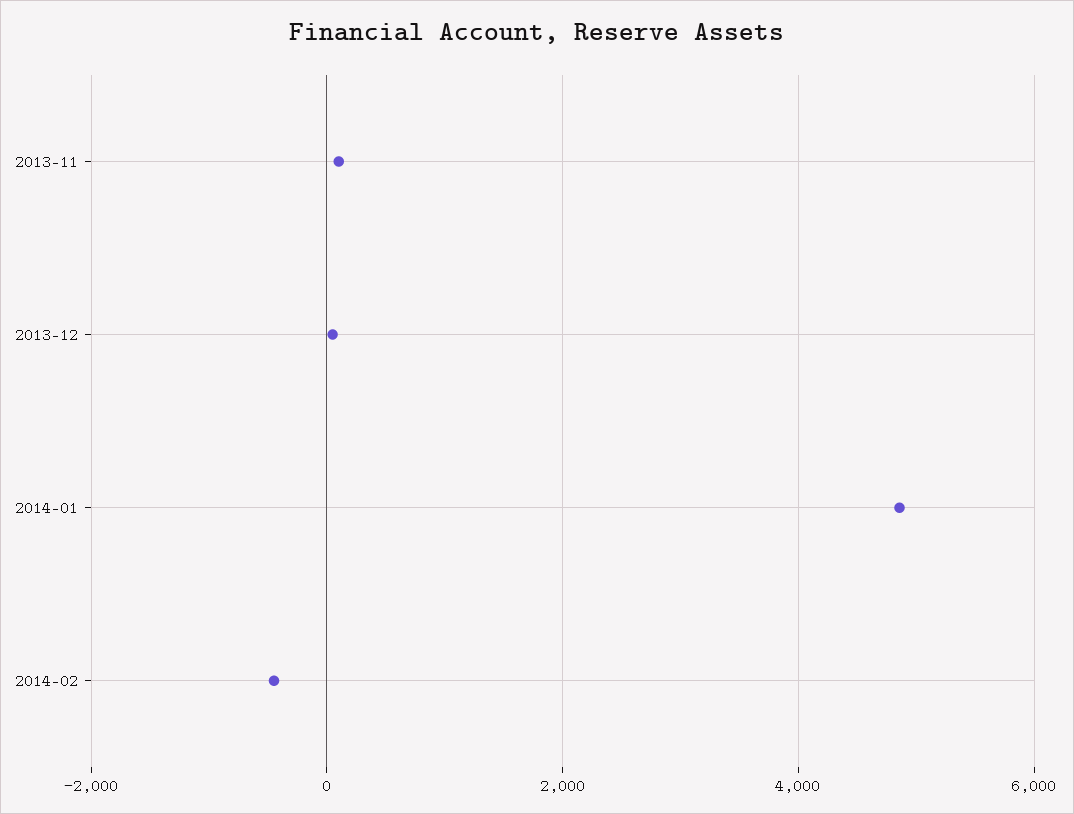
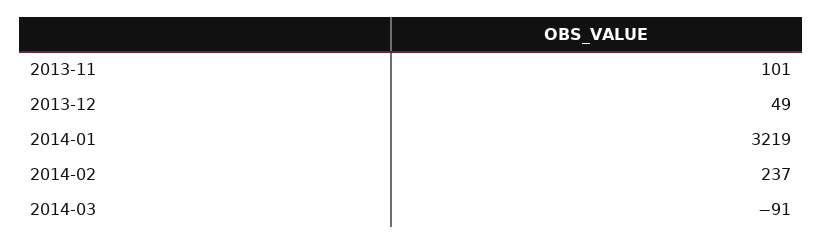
2014-01: 4800 -> 3219
2014-02: -400 -> 237
2014-03: none -> -91

